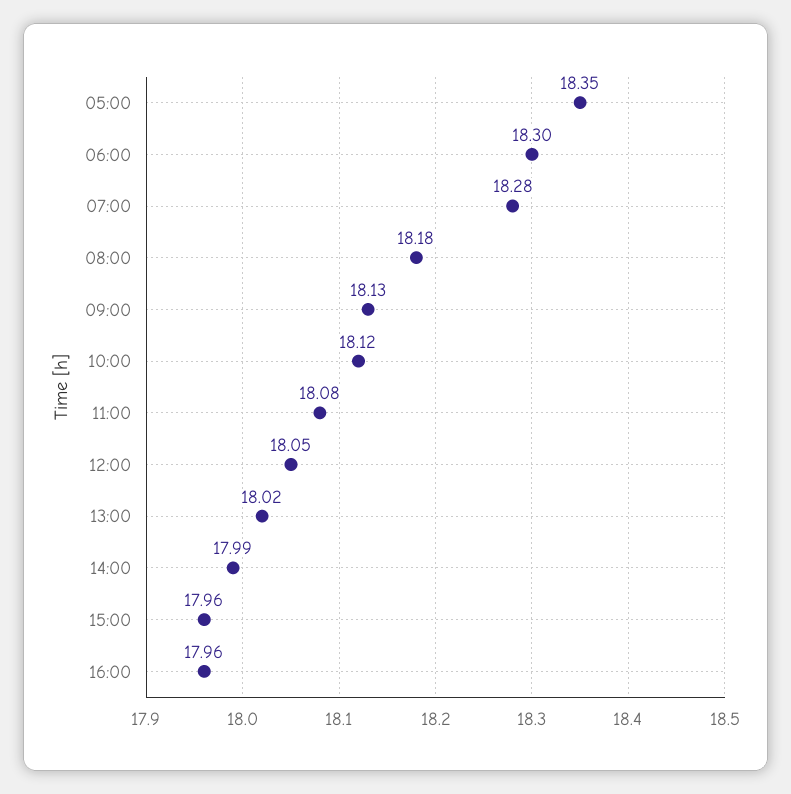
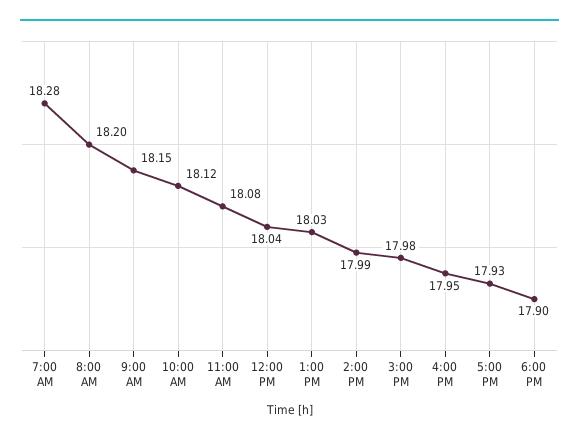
05:00: 18.35 -> none
06:00: 18.3 -> none
08:00: 18.18 -> 18.2
09:00: 18.13 -> 18.15
12:00: 18.05 -> 18.04
13:00: 18.02 -> 18.03
15:00: 17.96 -> 17.98
16:00: 17.96 -> 17.95
5:00 PM: none -> 17.93
6:00 PM: none -> 17.9

